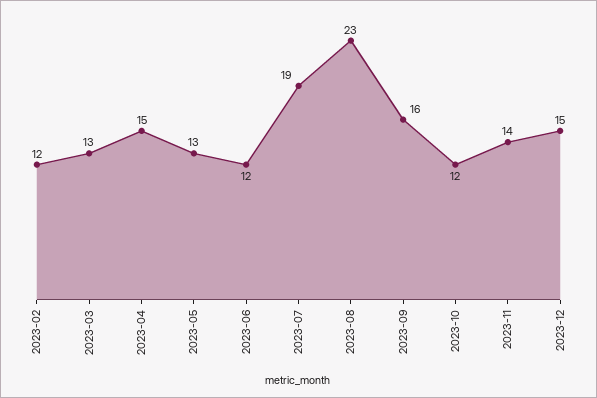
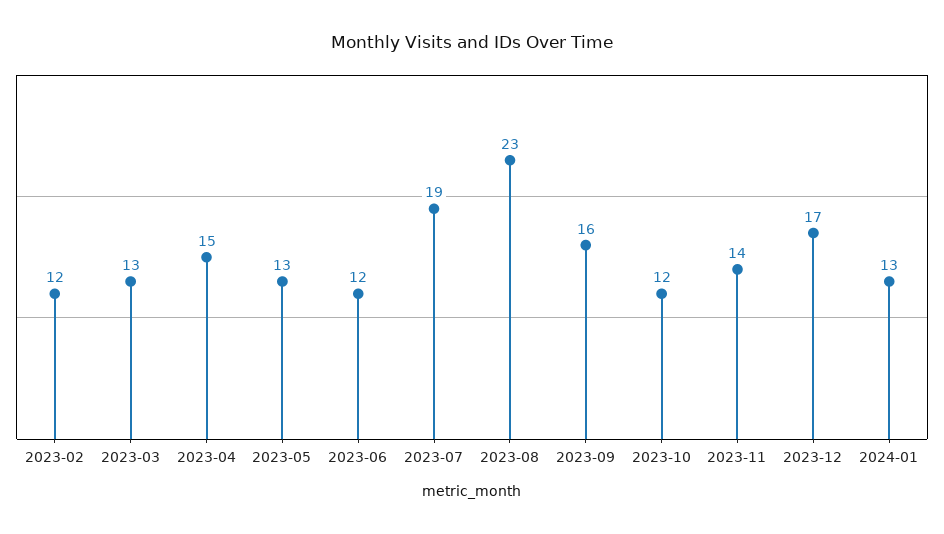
2023-12: 15 -> 17
2024-01: none -> 13

